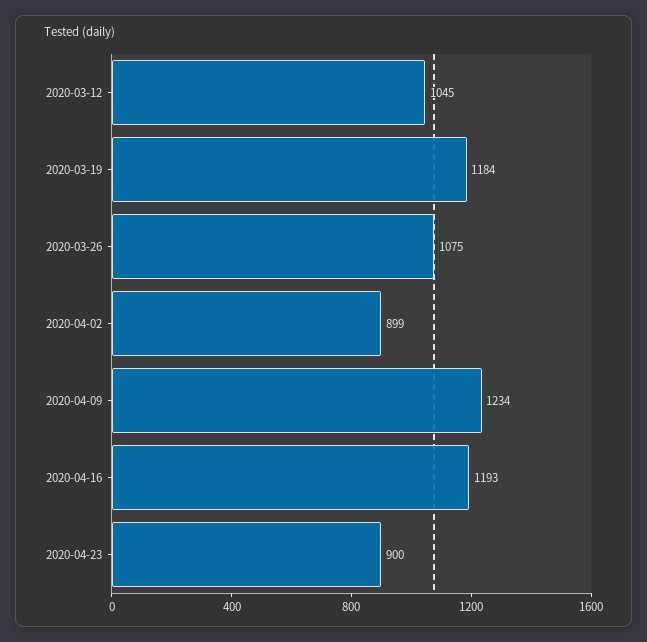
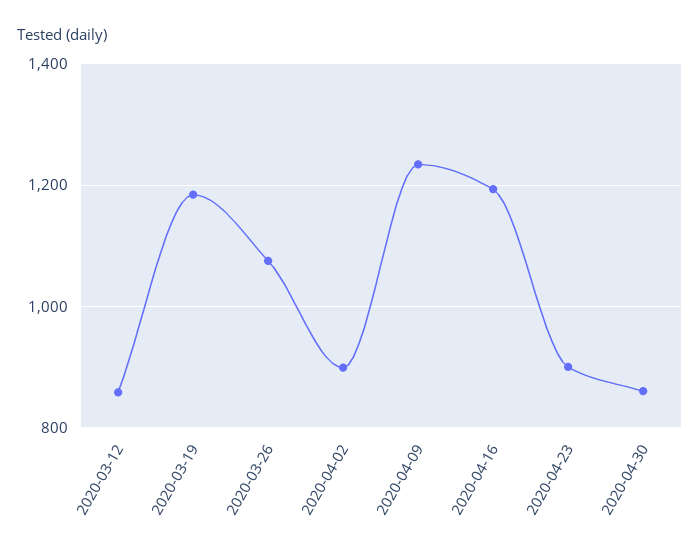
2020-03-12: 1045 -> 860
2020-04-30: none -> 860

